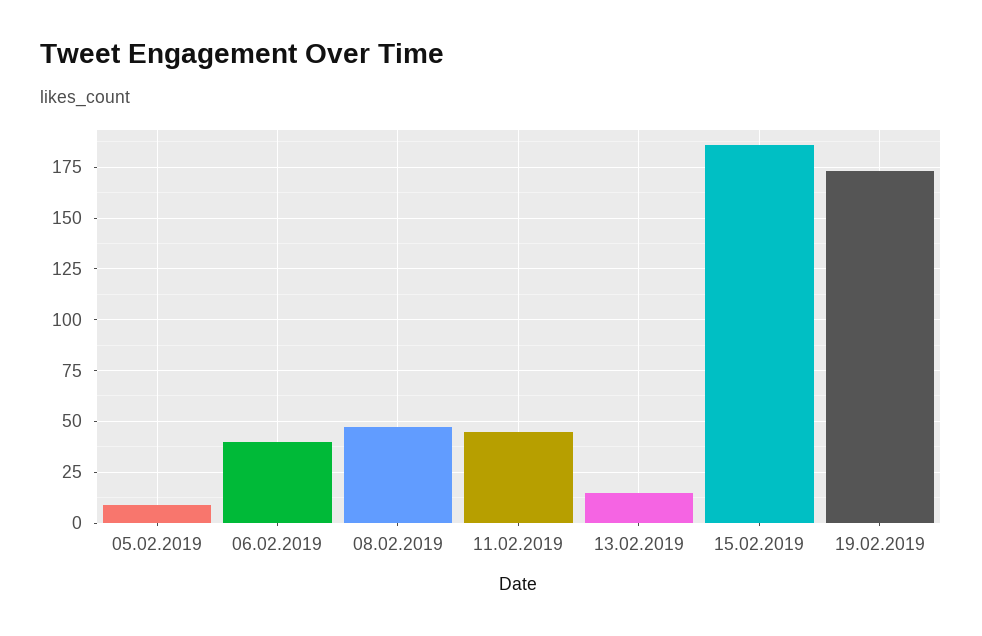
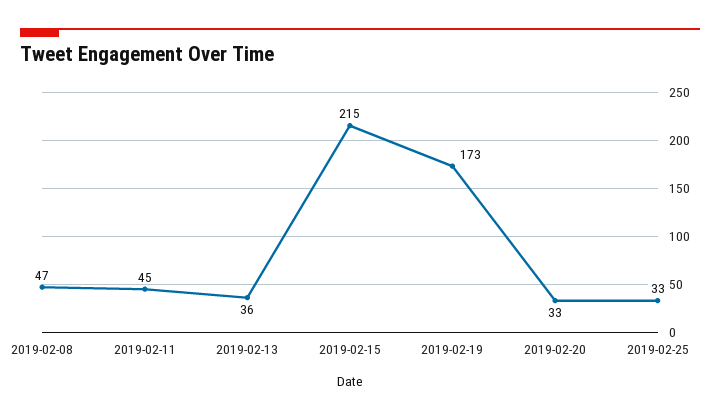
05.02.2019: 10 -> none
06.02.2019: 40 -> none
13.02.2019: 15 -> 36
15.02.2019: 185 -> 215
2019-02-20: none -> 33
2019-02-25: none -> 33

